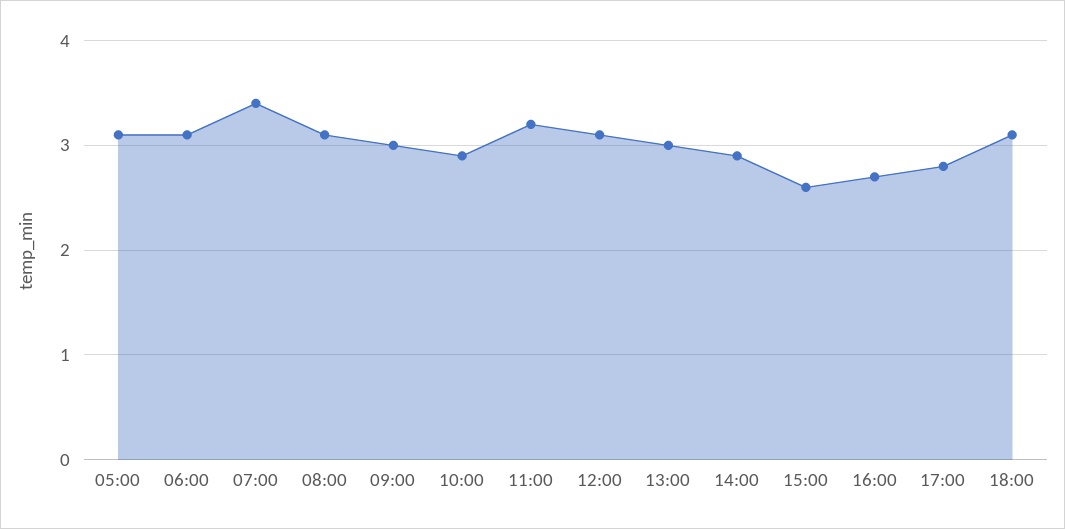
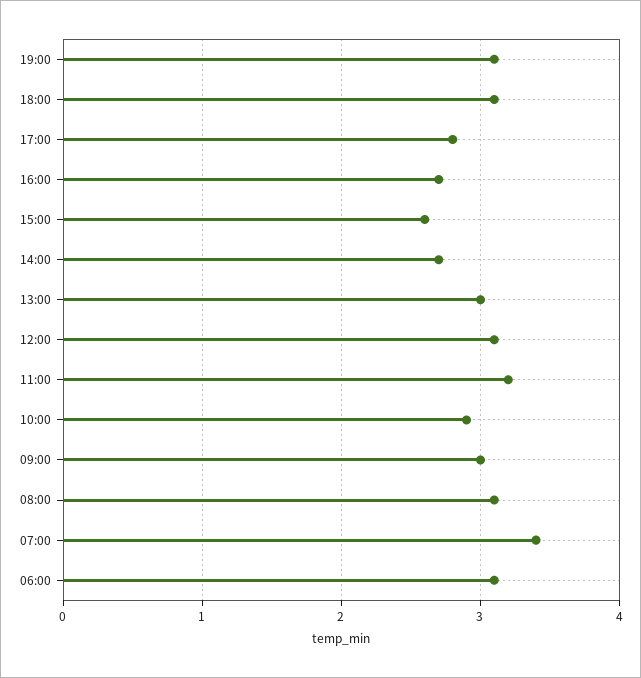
05:00: 3.1 -> none
14:00: 2.9 -> 2.7
19:00: none -> 3.1

